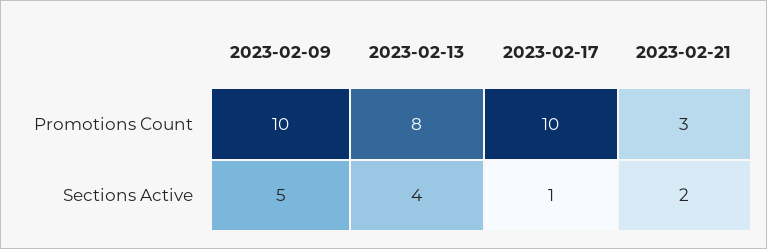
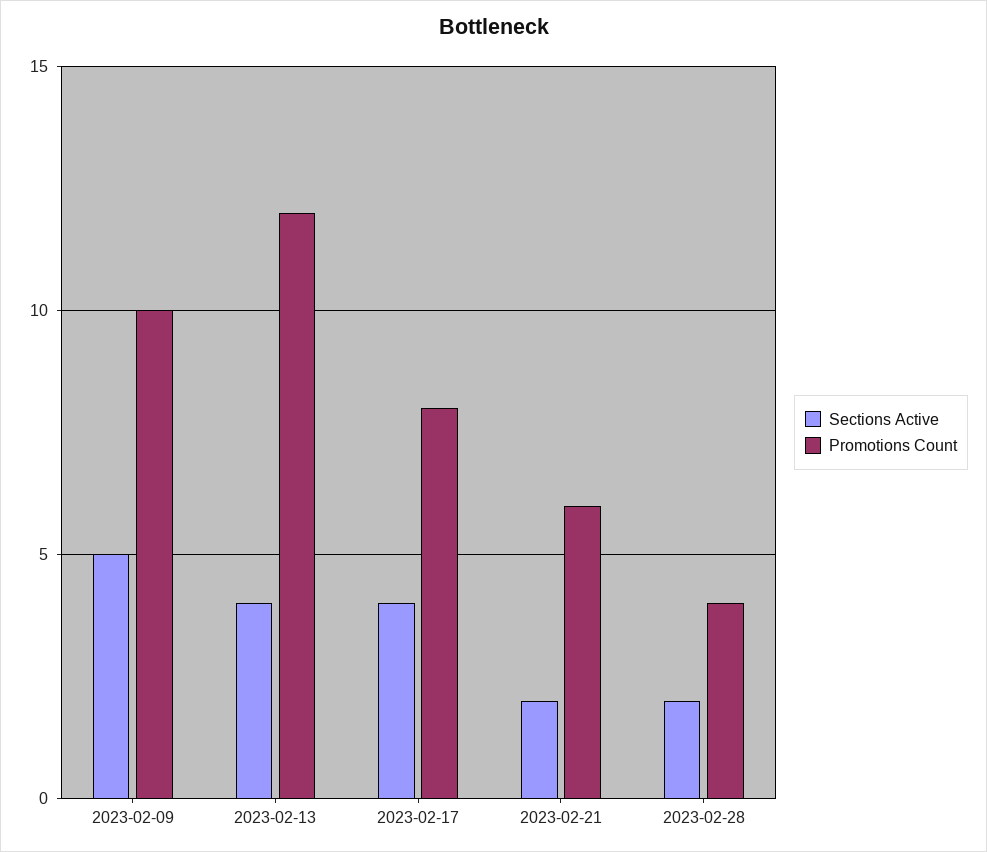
Promotions Count, 2023-02-13: 8 -> 12
Promotions Count, 2023-02-17: 10 -> 8
Promotions Count, 2023-02-21: 3 -> 6
Sections Active, 2023-02-17: 1 -> 4
Sections Active, 2023-02-28: none -> 2
Promotions Count, 2023-02-28: none -> 4

